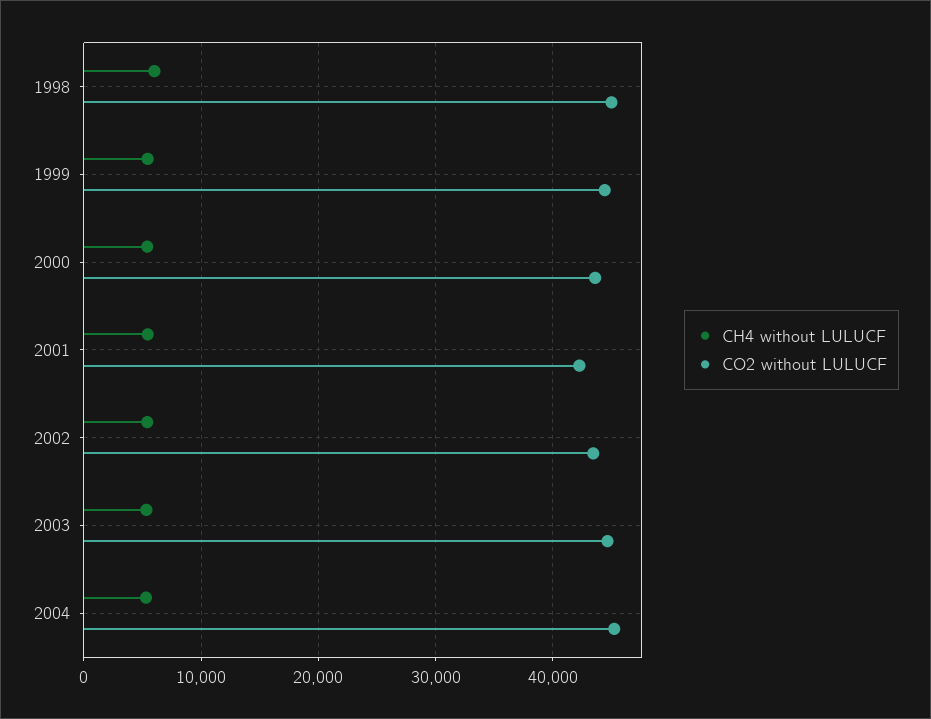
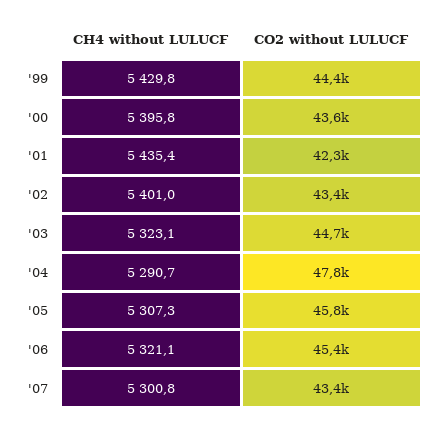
CH4 without LULUCF, 1998: 6000 -> none
CO2 without LULUCF, 1998: 45000 -> none
CO2 without LULUCF, 2004: 45000 -> 47800
CH4 without LULUCF, '05: none -> 5307.3
CO2 without LULUCF, '05: none -> 45800
CH4 without LULUCF, '06: none -> 5321.1
CO2 without LULUCF, '06: none -> 45400
CH4 without LULUCF, '07: none -> 5300.8
CO2 without LULUCF, '07: none -> 43400

